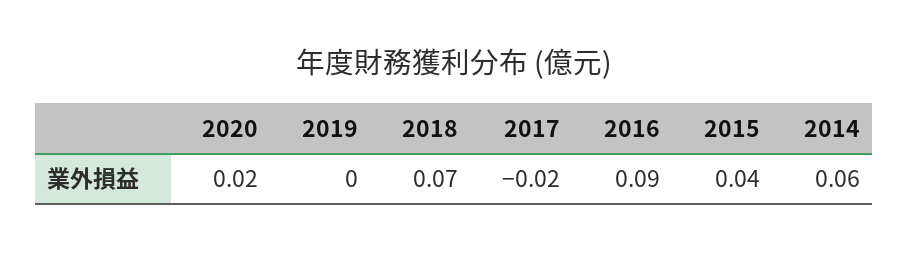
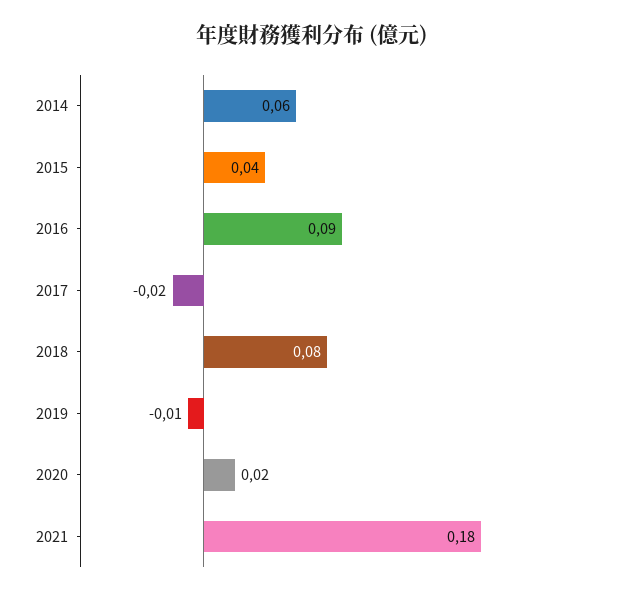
2019: 0 -> -0.01
2018: 0.07 -> 0.08
2021: none -> 0.18

